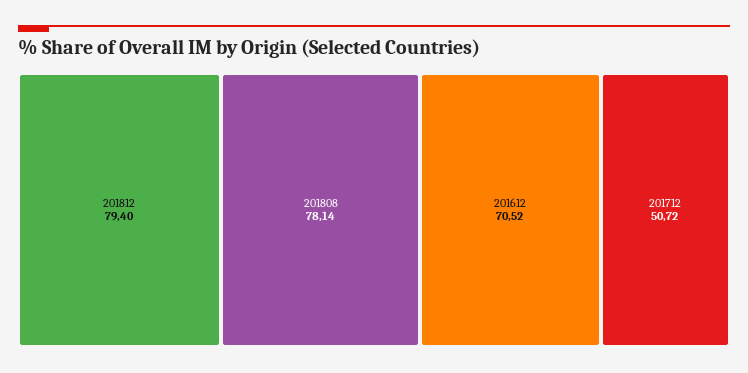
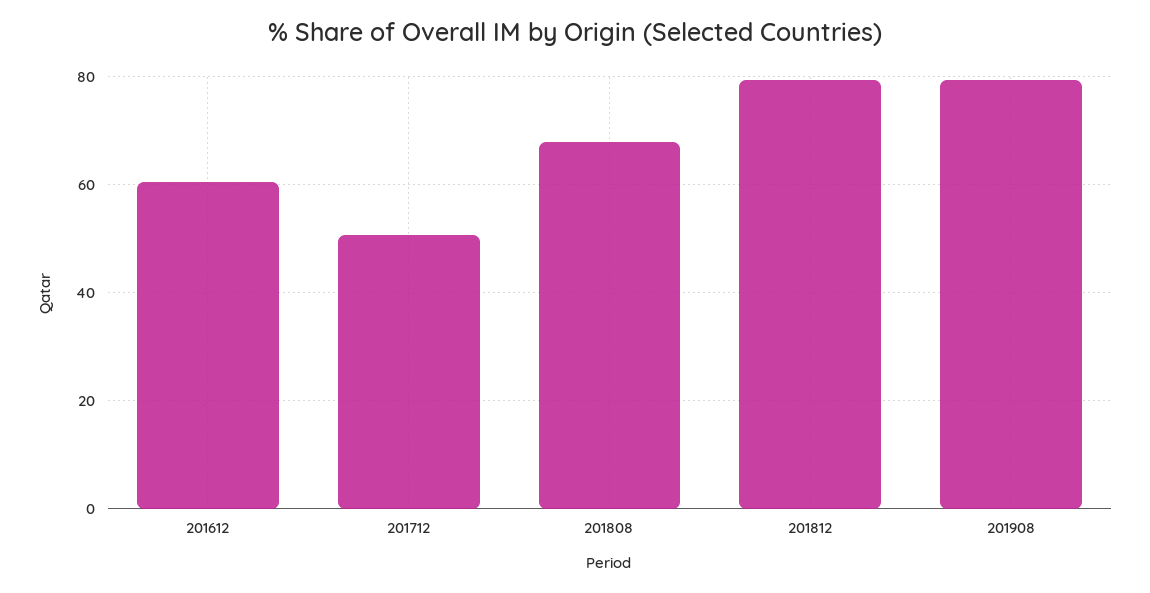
201808: 78.14 -> 68
201612: 70.52 -> 60
201908: none -> 80

